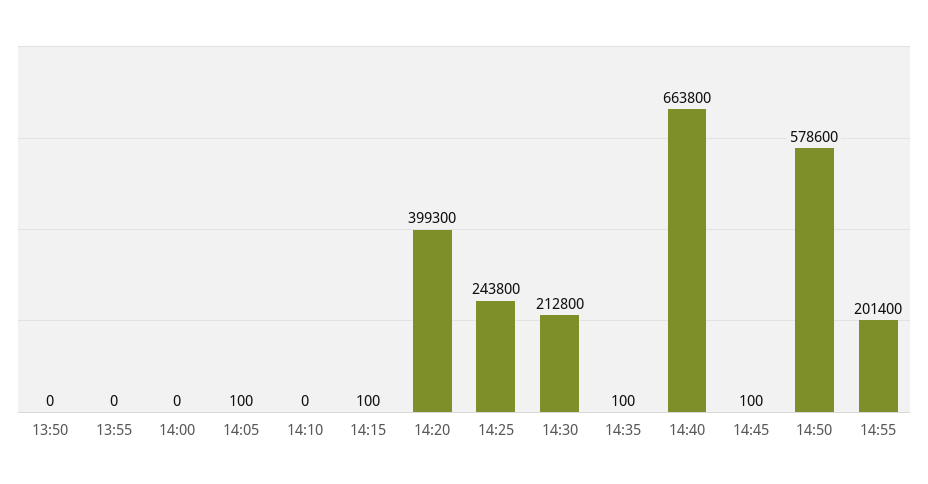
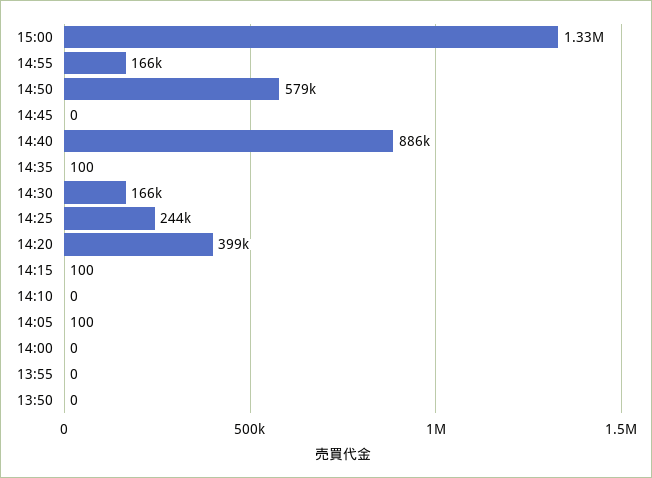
14:30: 212800 -> 166000
14:40: 663800 -> 886000
14:45: 100 -> 0
14:55: 201400 -> 166000
15:00: none -> 1330000

